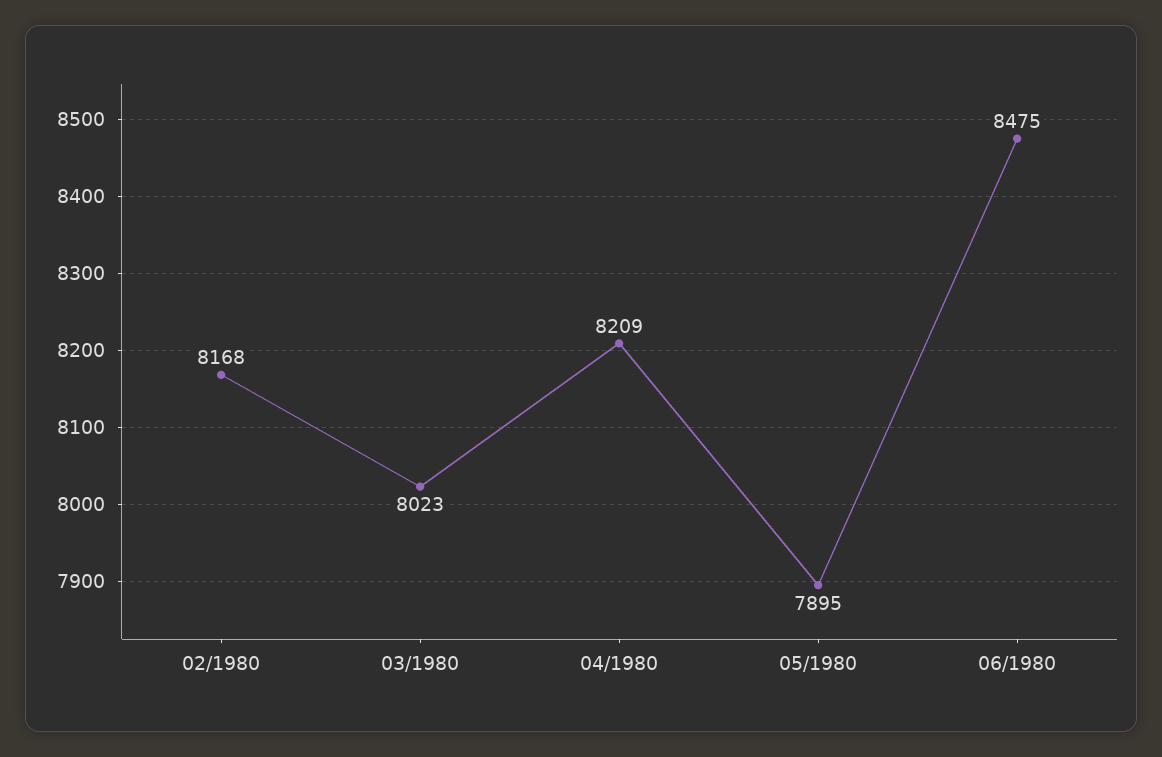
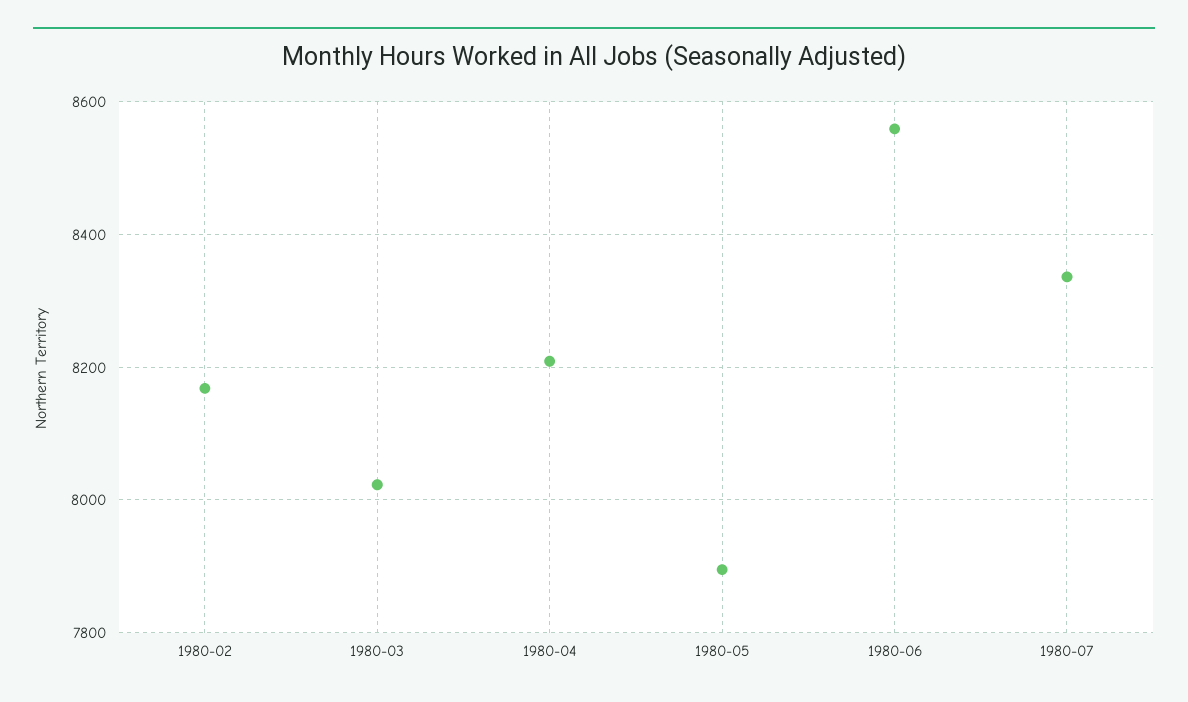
06/1980: 8475 -> 8560
1980-07: none -> 8340

